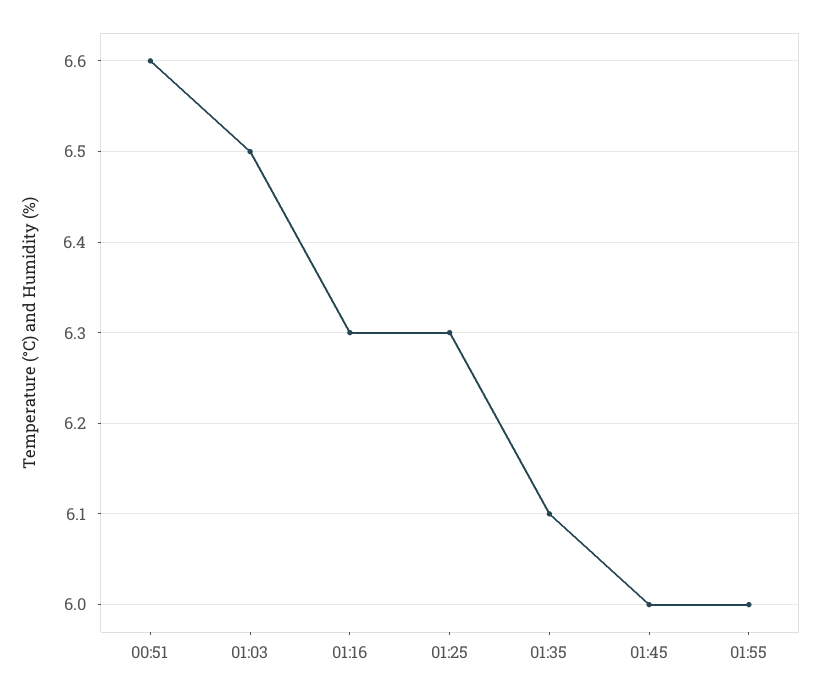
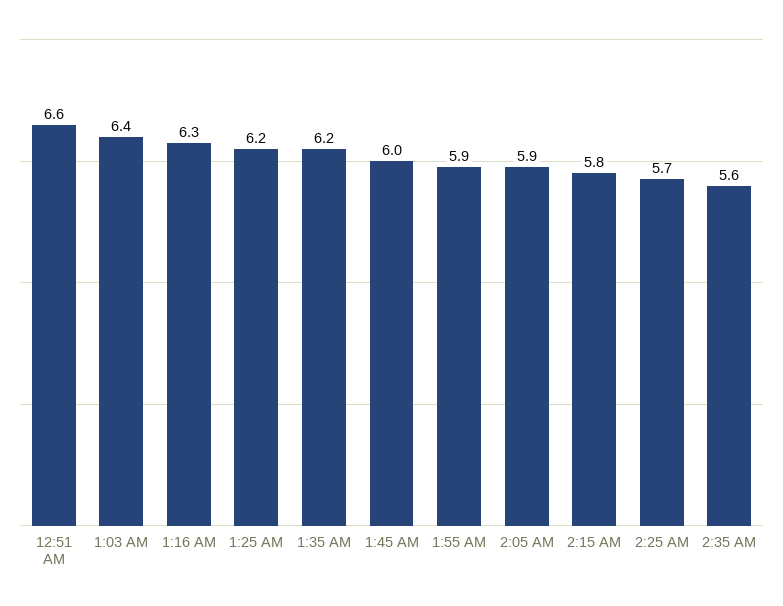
01:03: 6.5 -> 6.4
01:25: 6.3 -> 6.2
01:35: 6.1 -> 6.2
01:55: 6 -> 5.9
2:05 AM: none -> 5.9
2:15 AM: none -> 5.8
2:25 AM: none -> 5.7
2:35 AM: none -> 5.6

